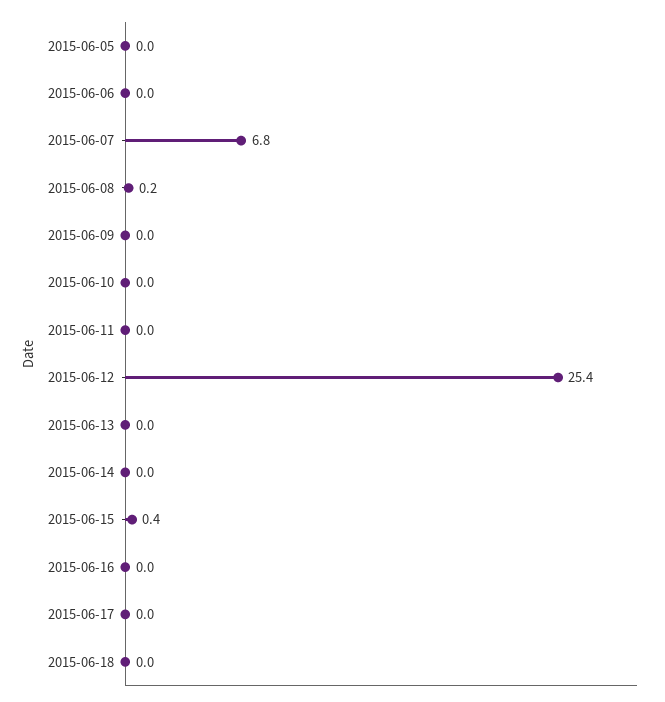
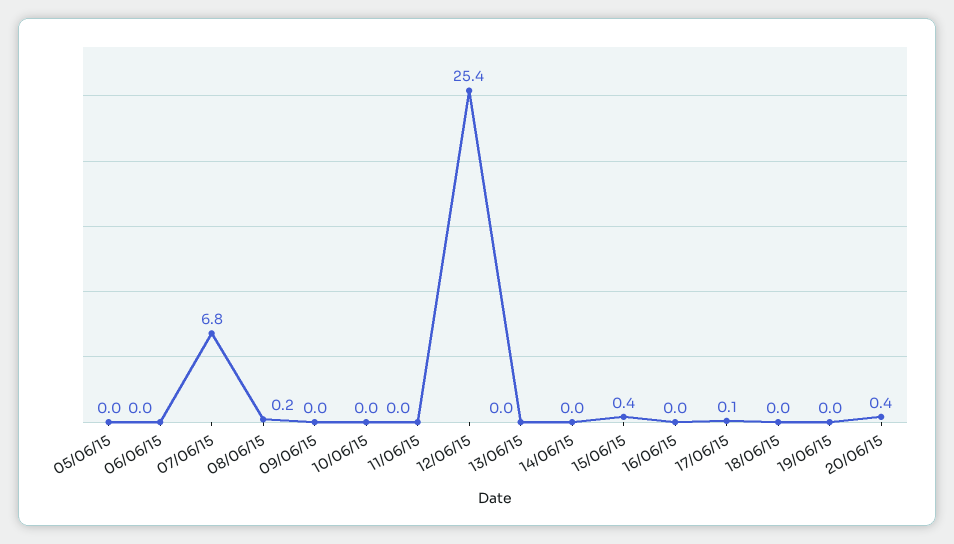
2015-06-17: 0 -> 0.1
19/06/15: none -> 0
20/06/15: none -> 0.4

